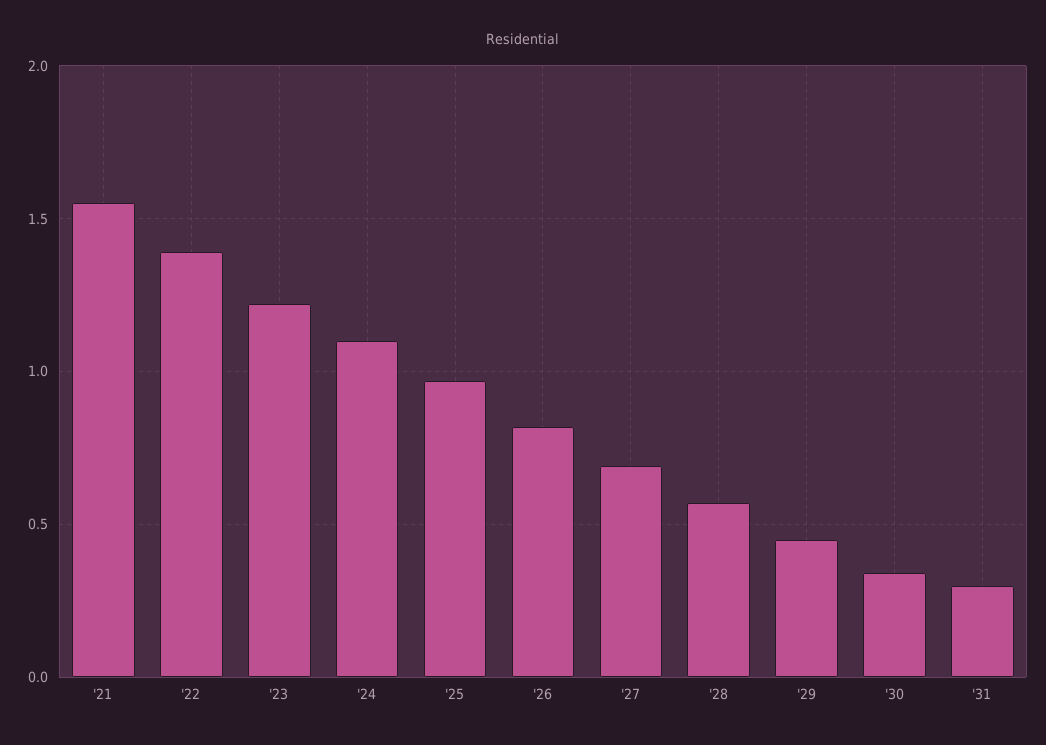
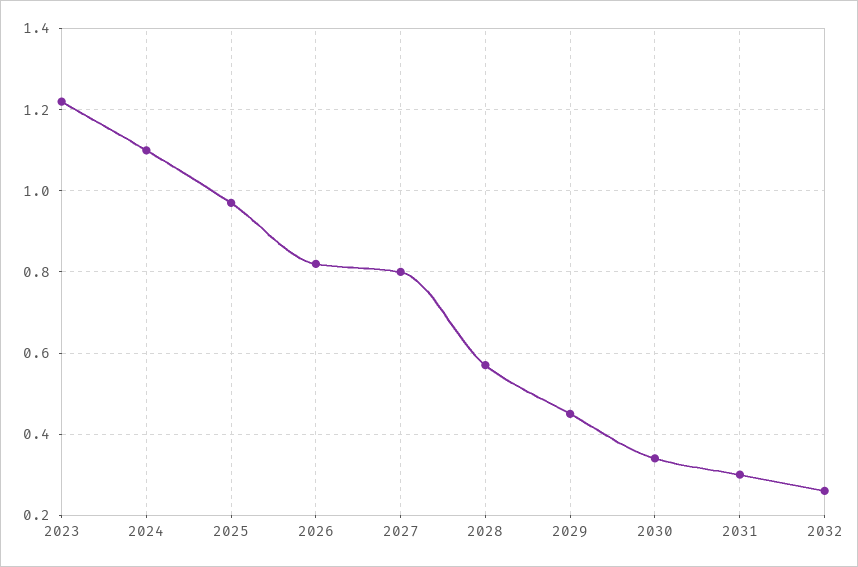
'21: 1.55 -> none
'22: 1.4 -> none
'27: 0.7 -> 0.8
2032: none -> 0.25

